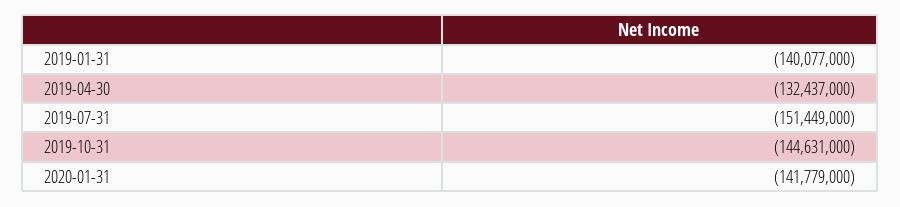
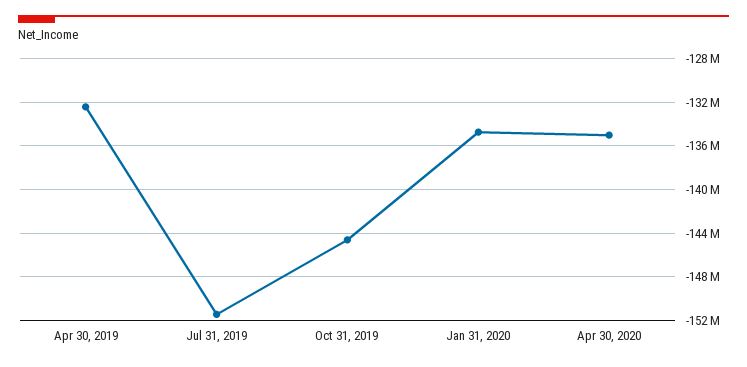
2019-01-31: -140077000 -> none
2020-01-31: -141779000 -> -135000000
Apr 30, 2020: none -> -135000000

